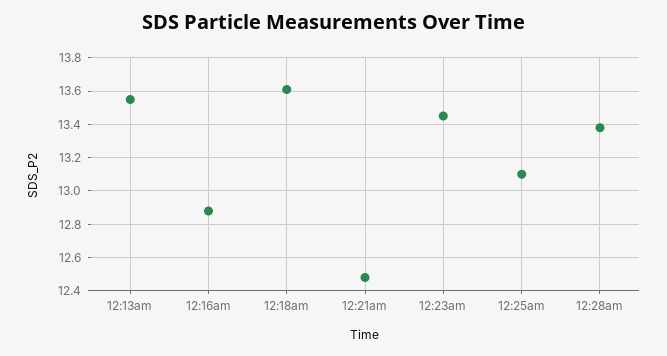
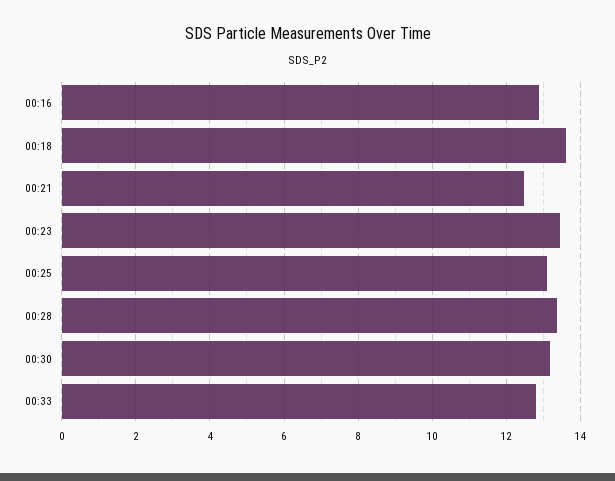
12:13am: 13.55 -> none
00:30: none -> 13.2
00:33: none -> 12.8

